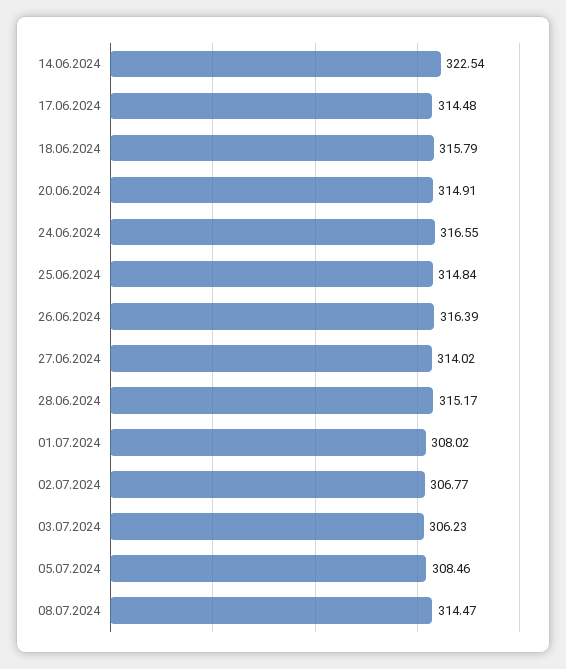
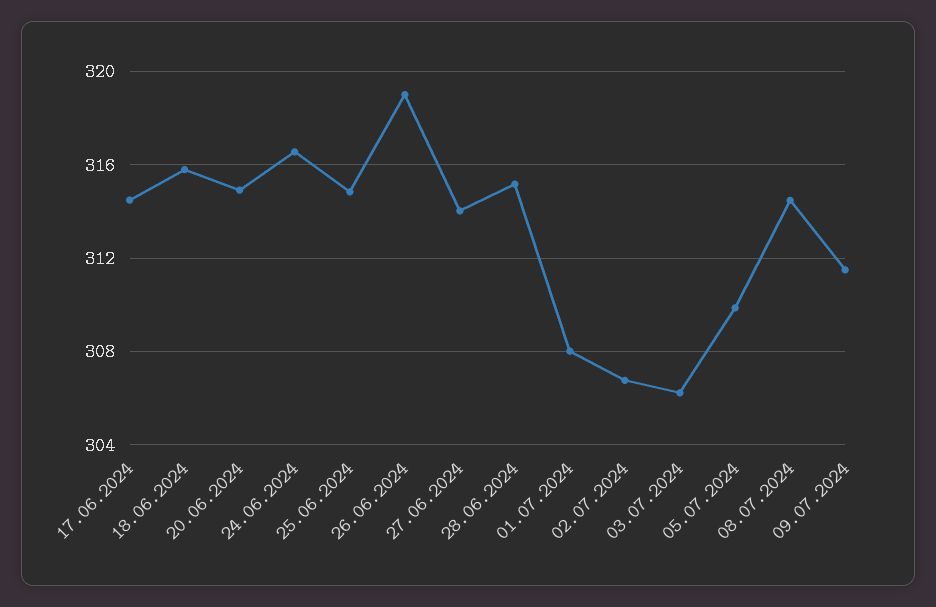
14.06.2024: 322.54 -> none
26.06.2024: 316.39 -> 319
05.07.2024: 308.46 -> 310
09.07.2024: none -> 311.5

